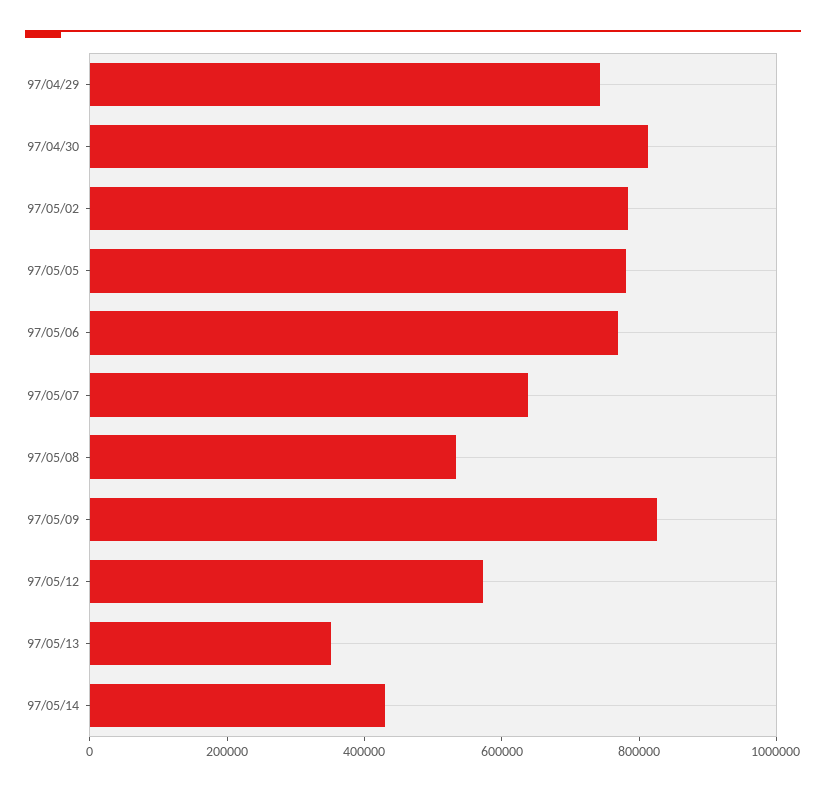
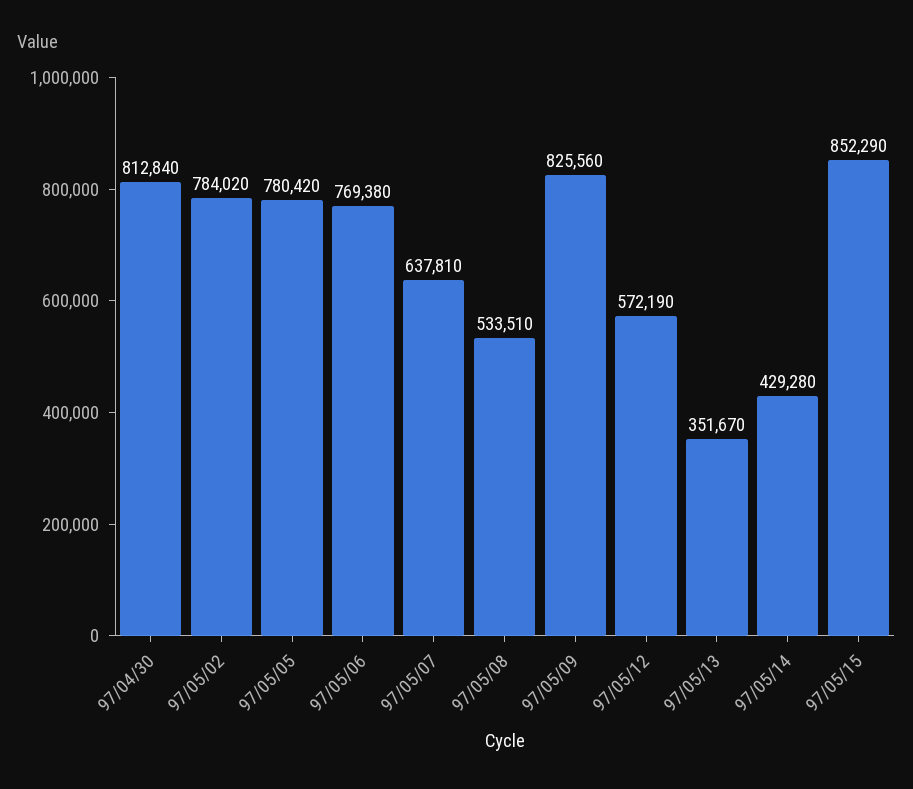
97/04/29: 750000 -> none
97/05/15: none -> 852290

